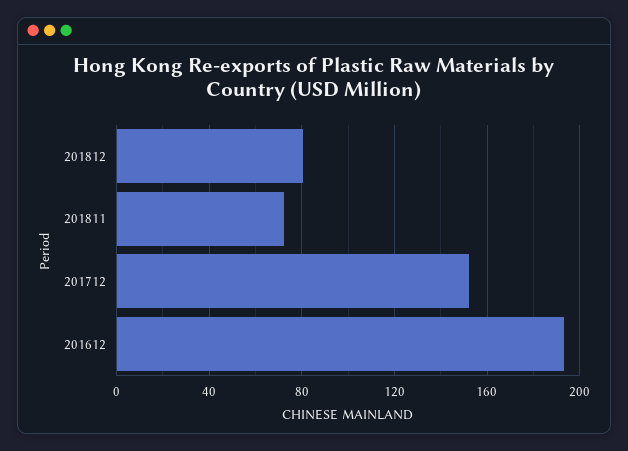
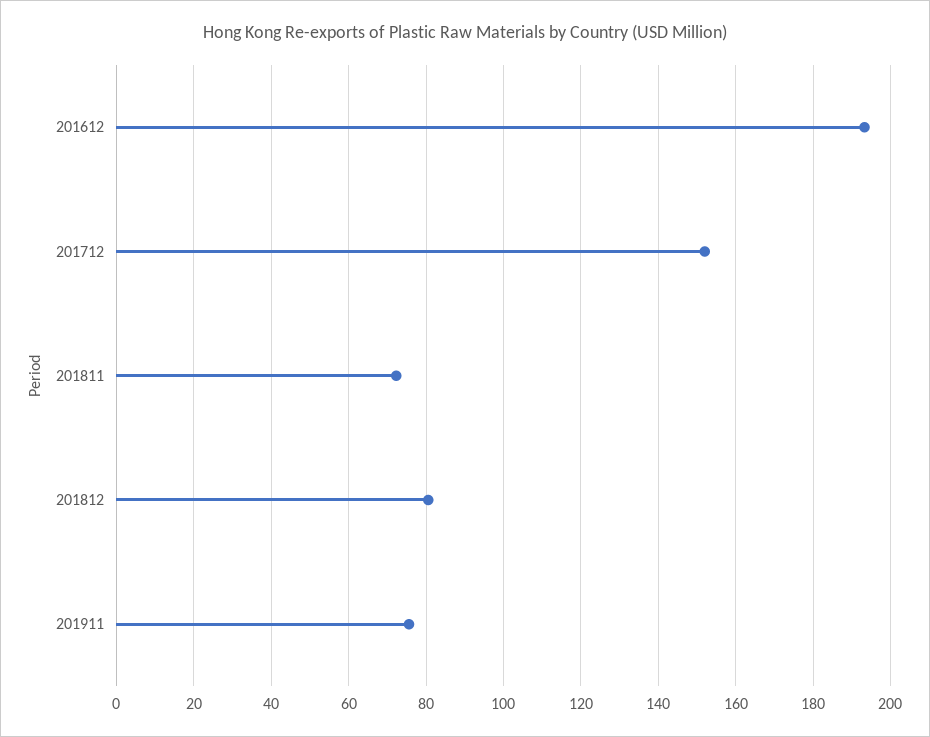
201911: none -> 76

